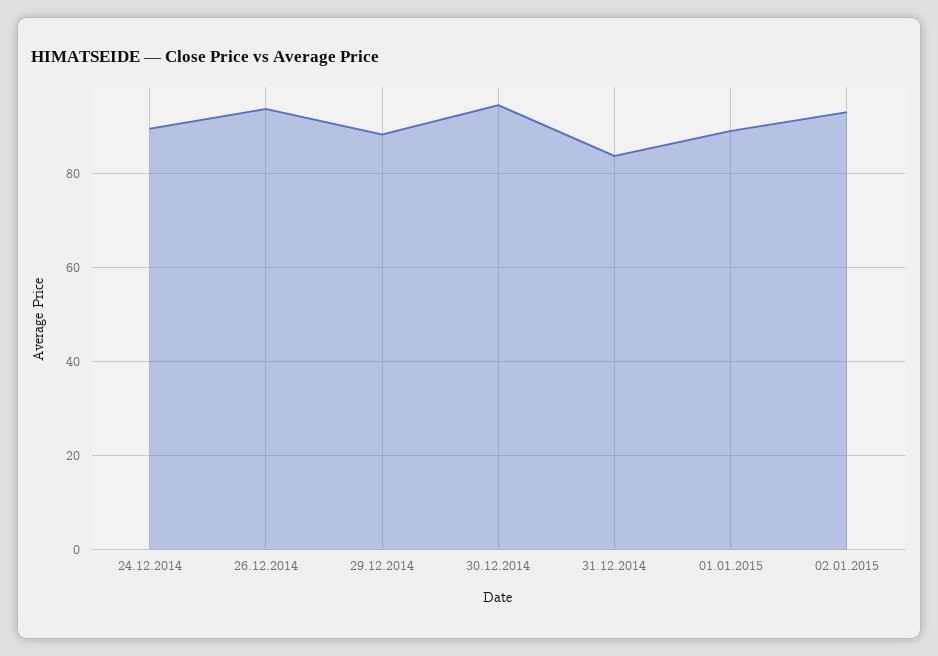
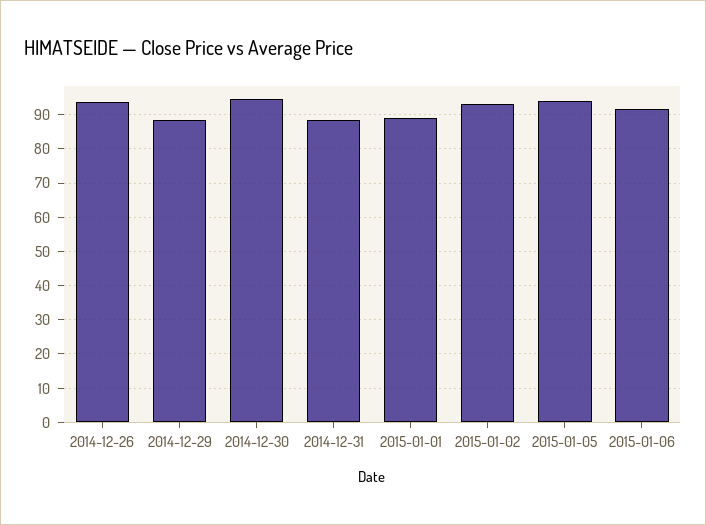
24.12.2014: 90 -> none
31.12.2014: 84 -> 88
2015-01-05: none -> 94
2015-01-06: none -> 92

